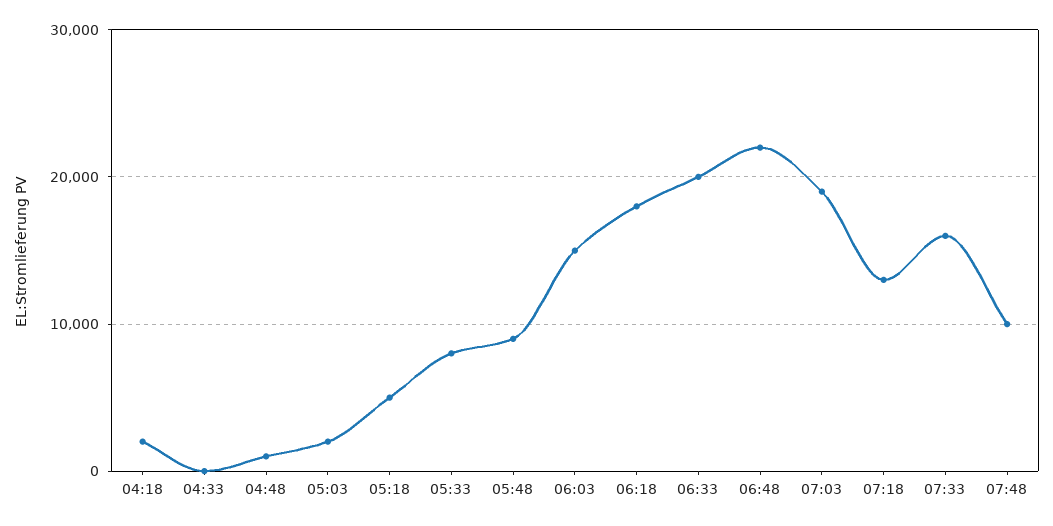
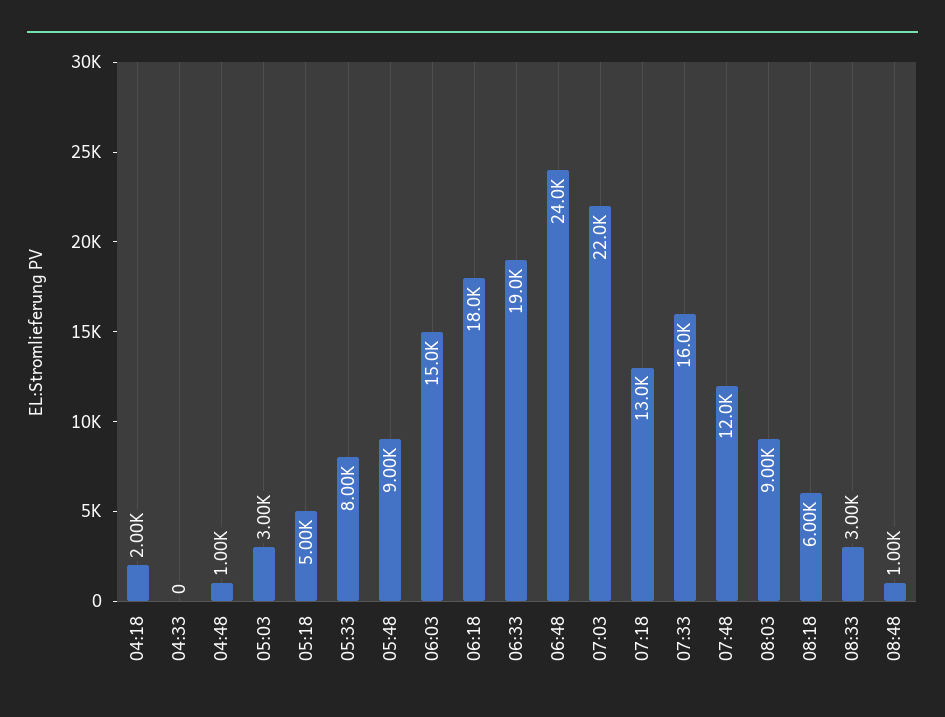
05:03: 2000 -> 3000
06:33: 20000 -> 19000
06:48: 22000 -> 24000
07:03: 19000 -> 22000
07:48: 10000 -> 12000
08:03: none -> 9000
08:18: none -> 6000
08:33: none -> 3000
08:48: none -> 1000

